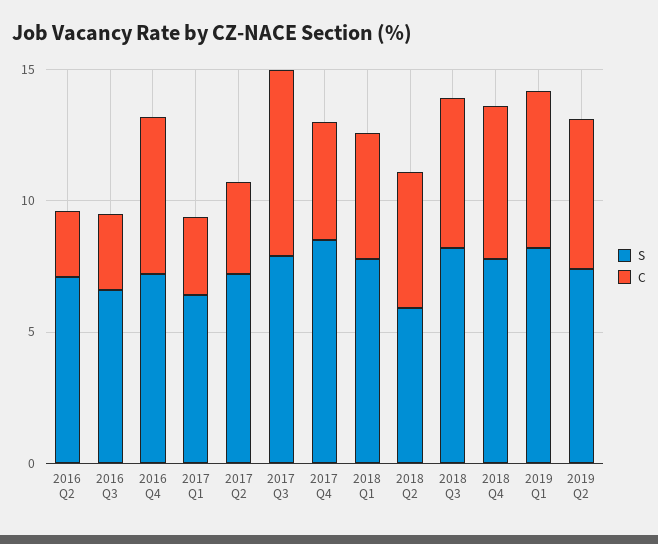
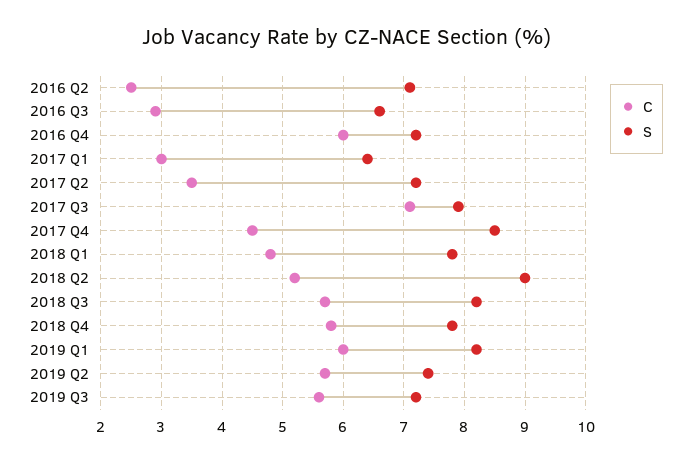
S, 2018 Q2: 6 -> 9
C, 2019 Q3: none -> 5.6
S, 2019 Q3: none -> 7.2

